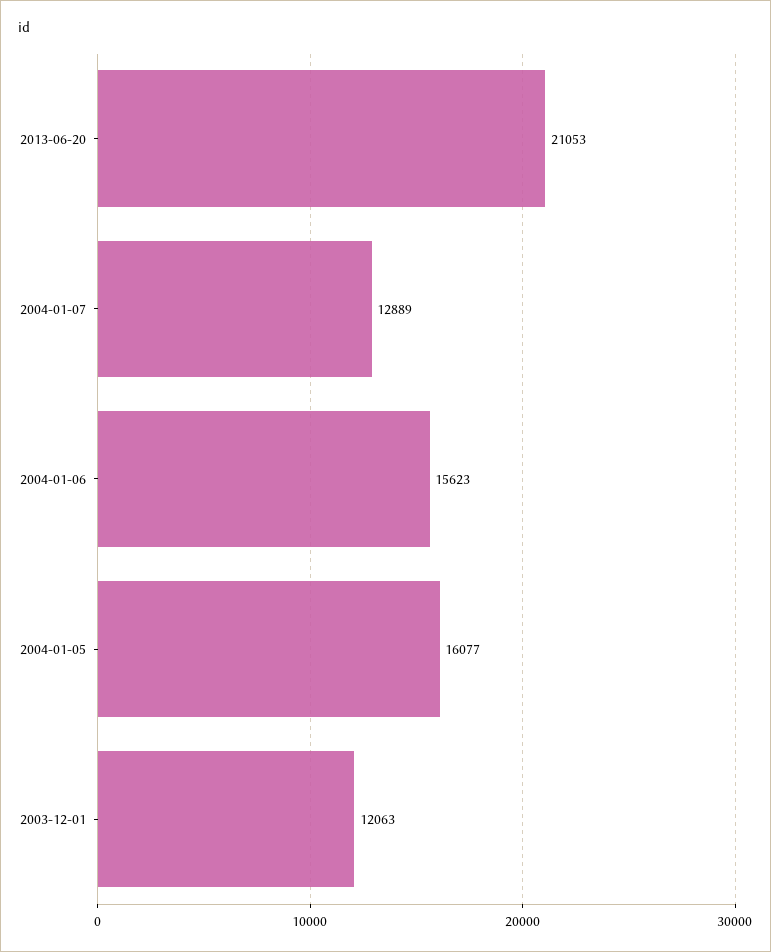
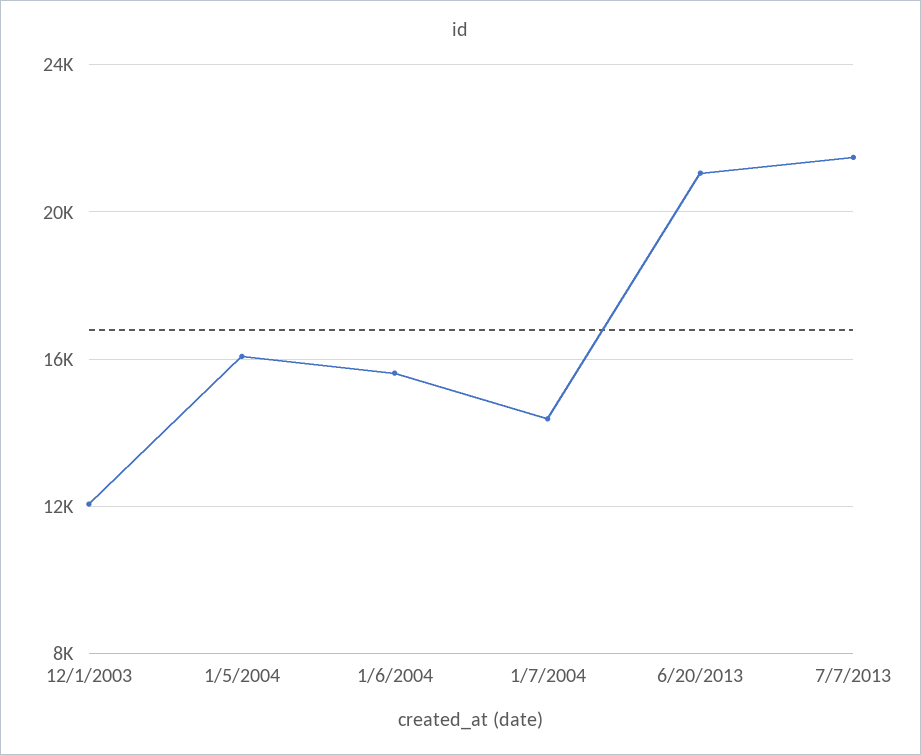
2004-01-07: 12889 -> 14500
7/7/2013: none -> 21500

